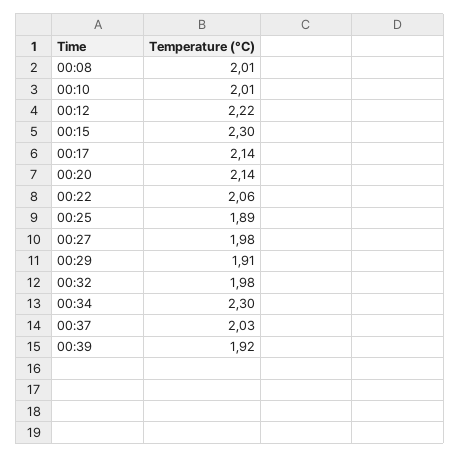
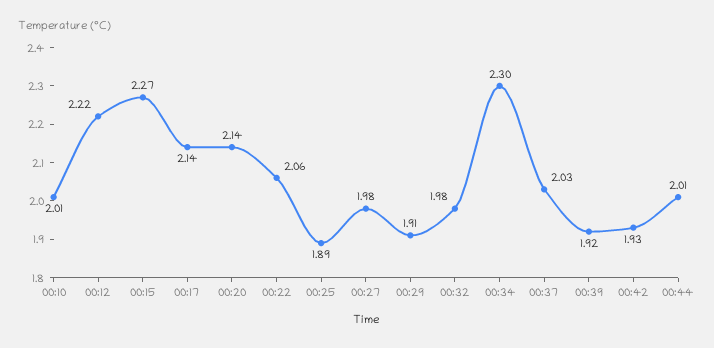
00:08: 2.01 -> none
00:15: 2.3 -> 2.27
00:42: none -> 1.93
00:44: none -> 2.01

